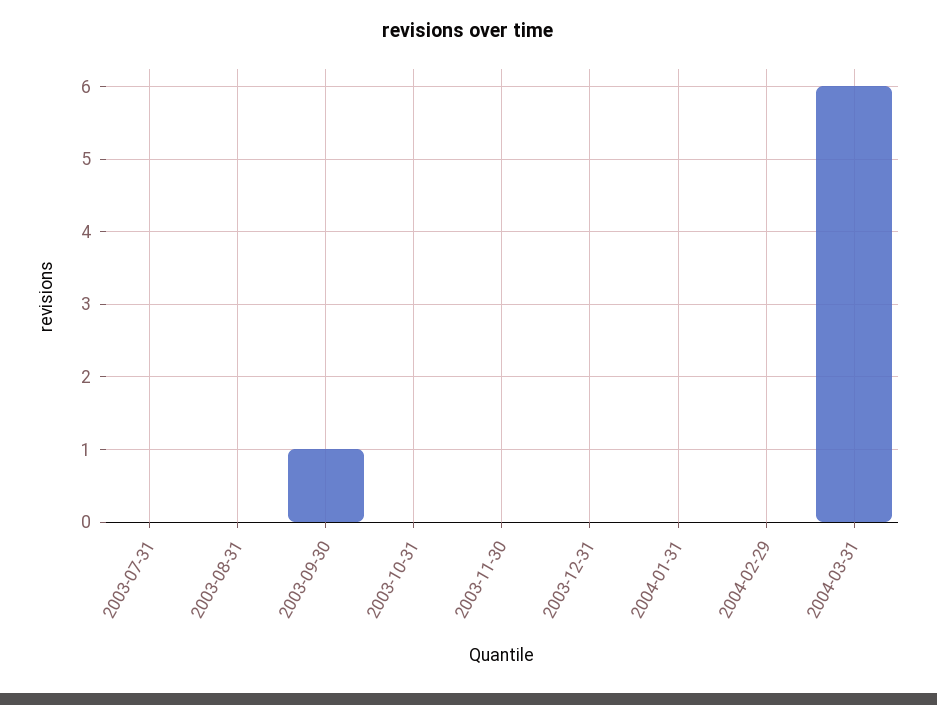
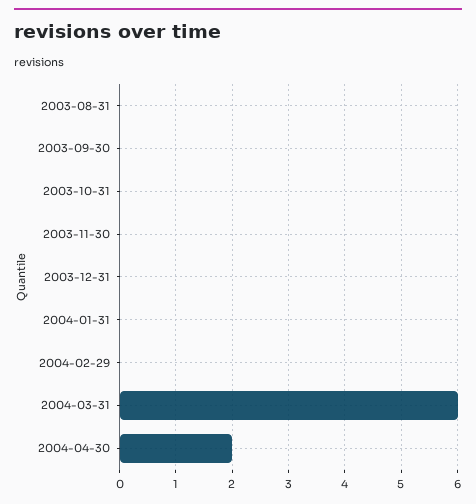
2003-07-31: 0 -> none
2003-09-30: 1 -> 0
2004-04-30: none -> 2

